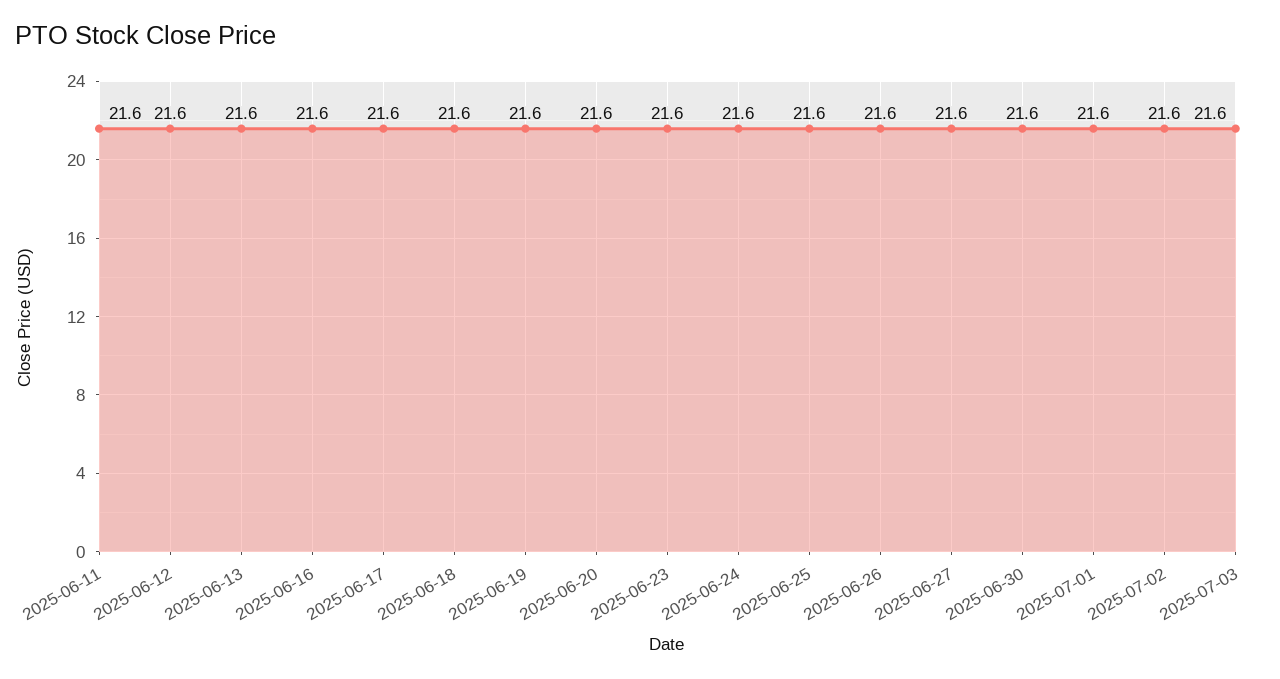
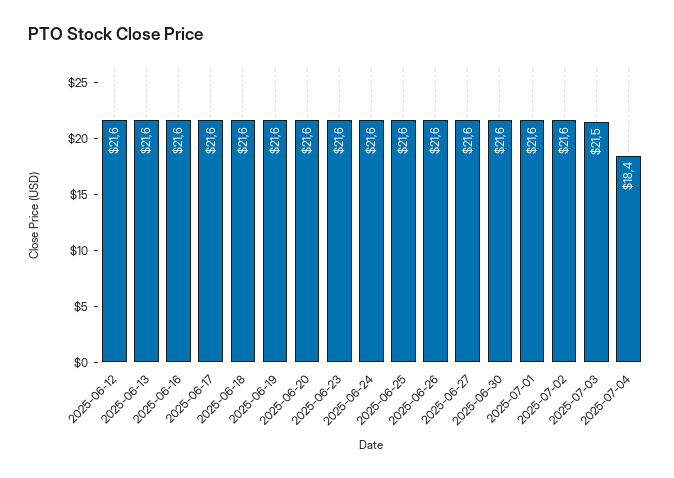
2025-06-11: 21.6 -> none
2025-07-03: 21.6 -> 21.5
2025-07-04: none -> 18.4

